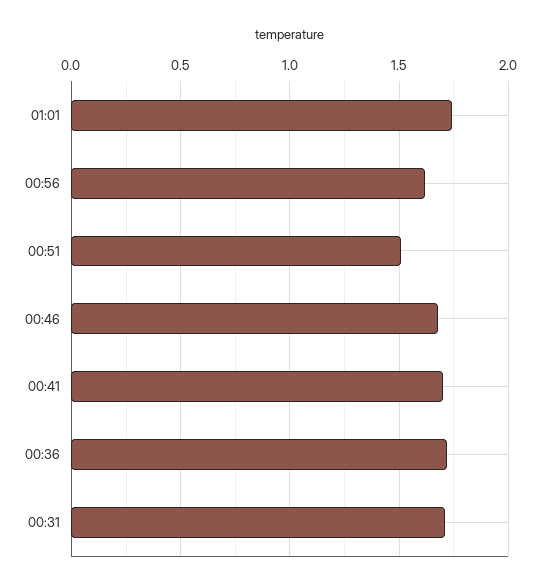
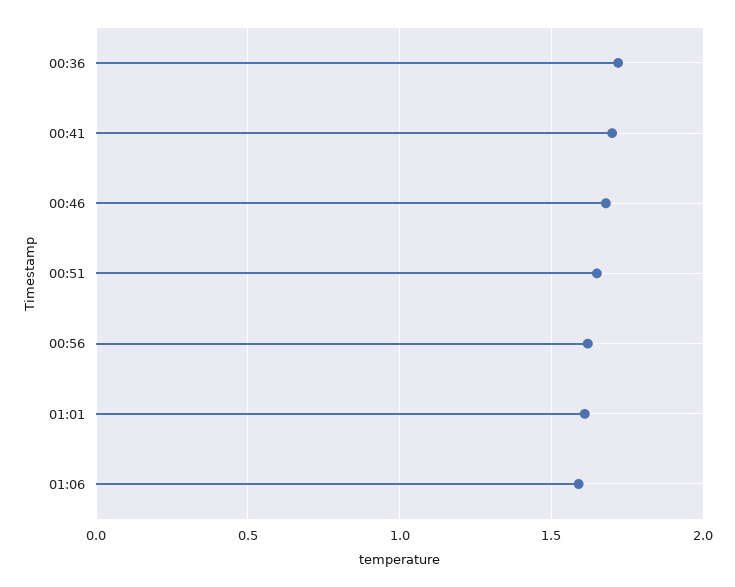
01:01: 1.75 -> 1.6
00:51: 1.5 -> 1.65
00:31: 1.7 -> none
01:06: none -> 1.6

